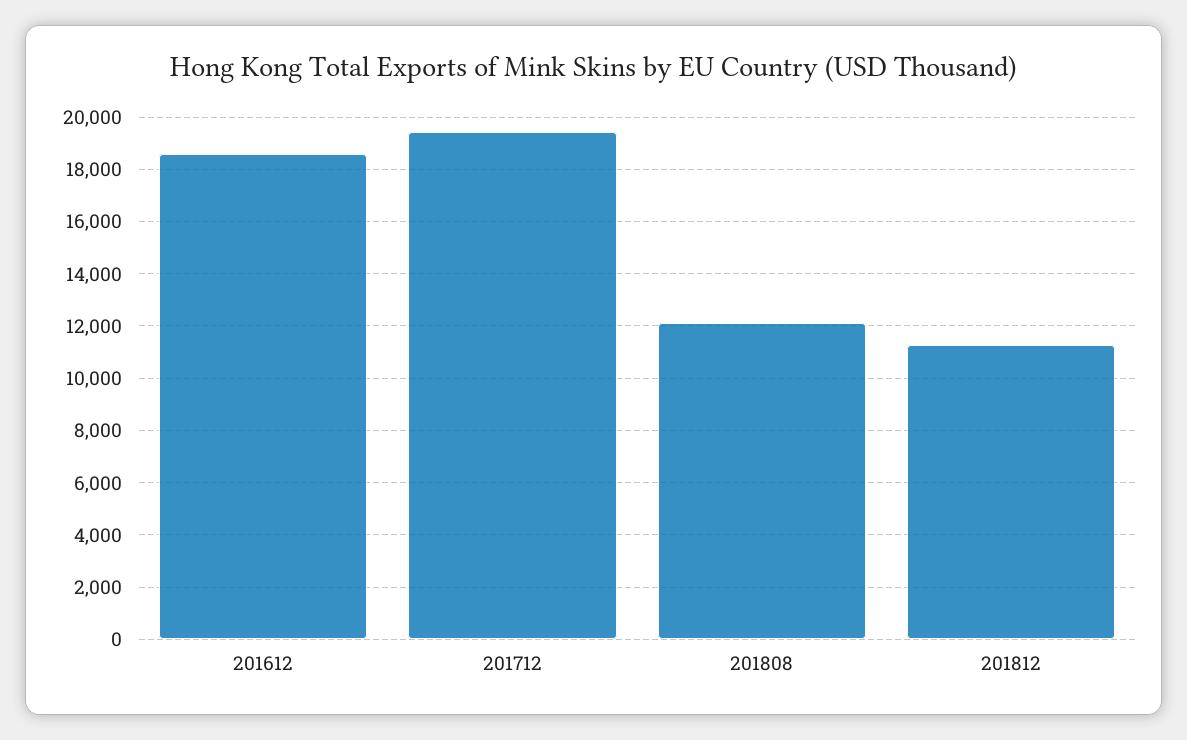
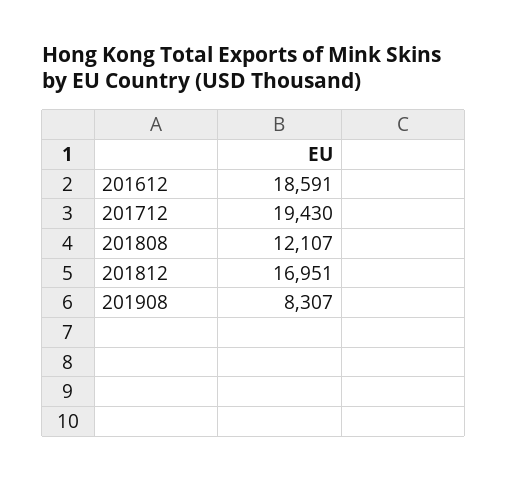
201812: 11250 -> 16951
201908: none -> 8307

